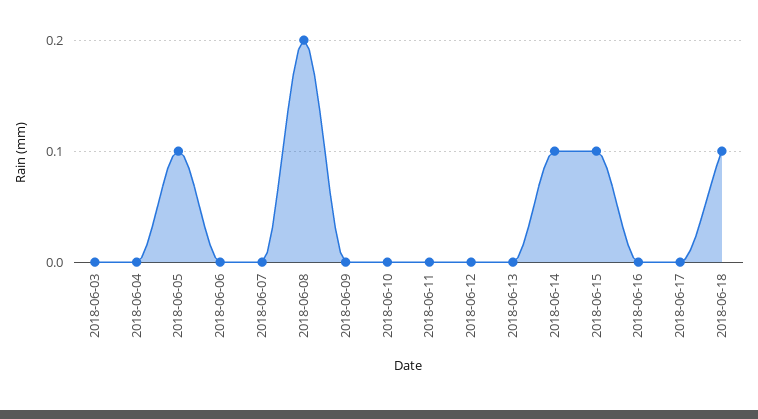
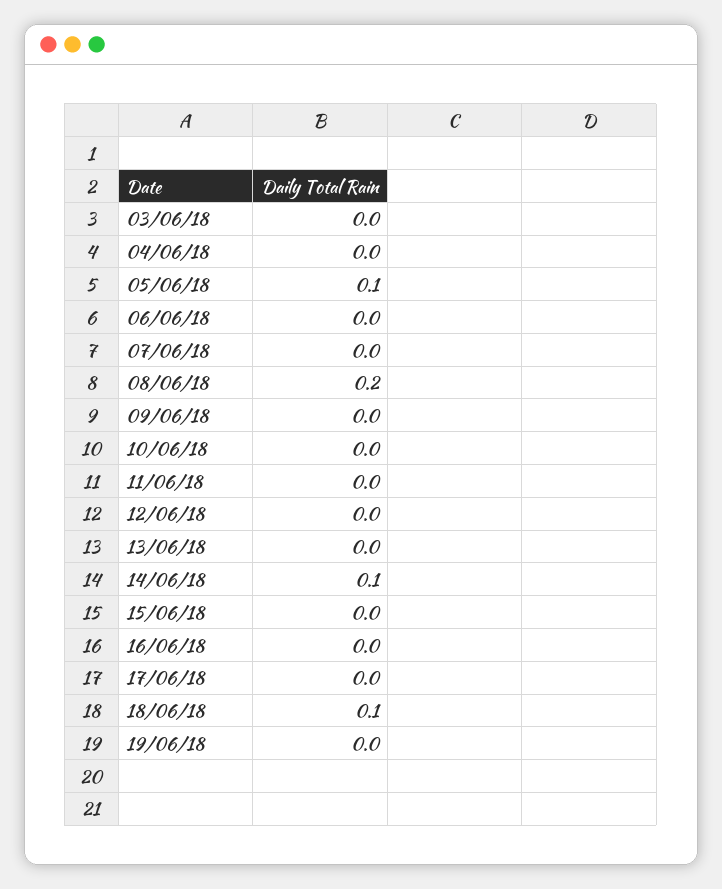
2018-06-15: 0.1 -> 0
19/06/18: none -> 0

